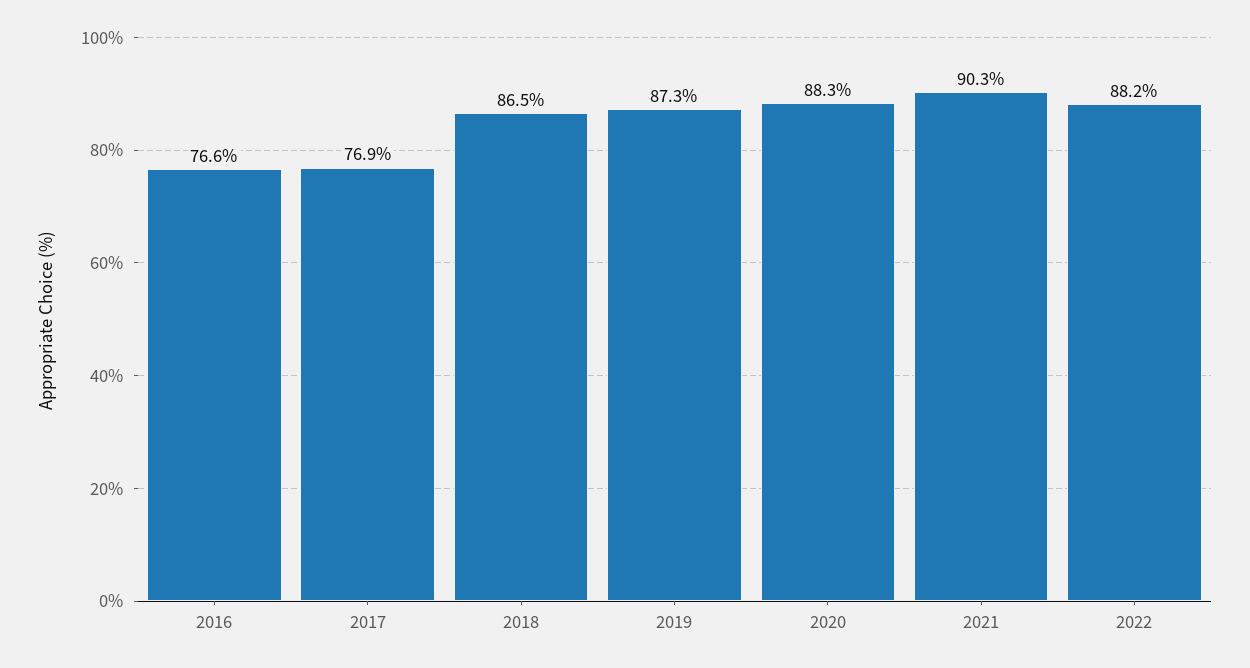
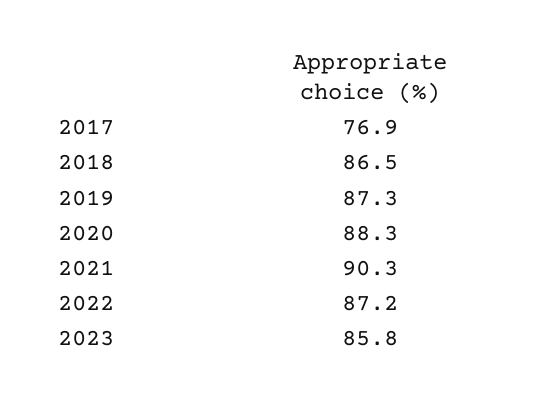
2016: 76.6 -> none
2022: 88.2 -> 87.2
2023: none -> 85.8

